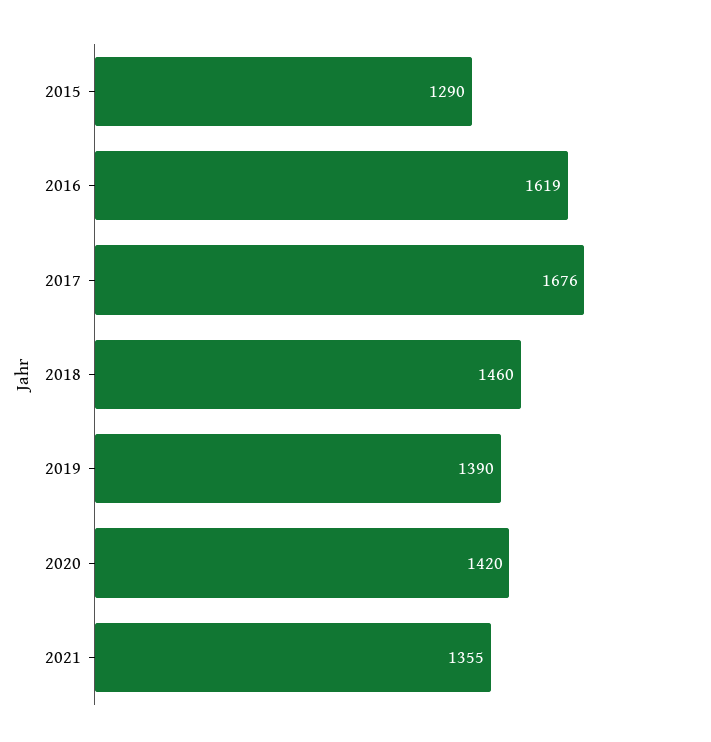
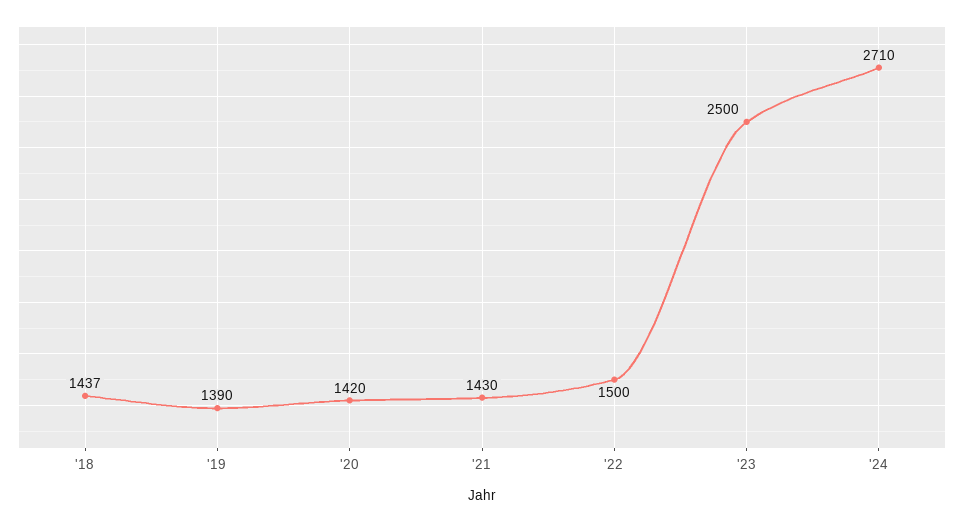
2015: 1290 -> none
2016: 1619 -> none
2017: 1676 -> none
2018: 1460 -> 1437
2021: 1355 -> 1430
'22: none -> 1500
'23: none -> 2500
'24: none -> 2710

